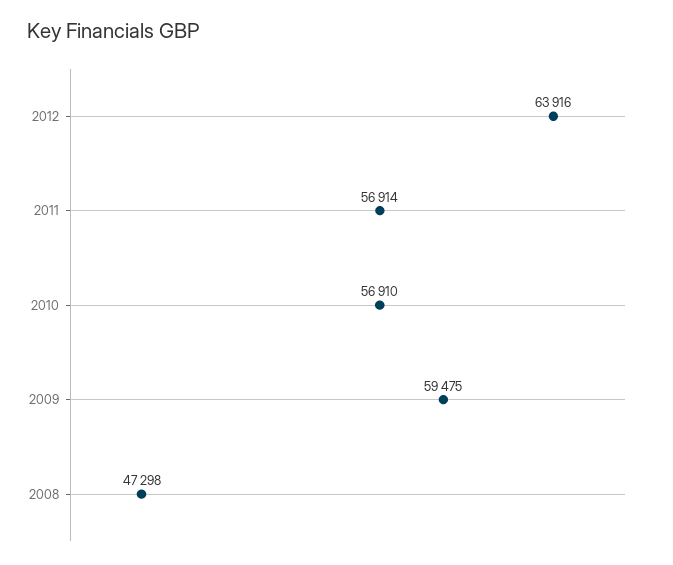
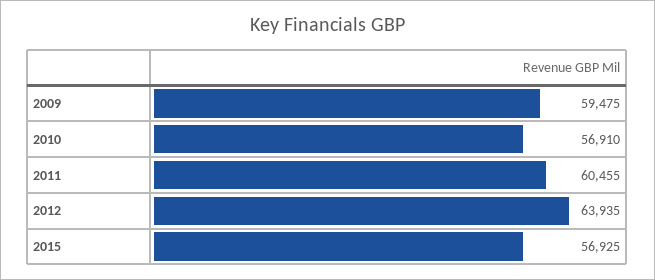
2012: 63916 -> 63935
2011: 56914 -> 60455
2008: 47298 -> none
2015: none -> 56925

